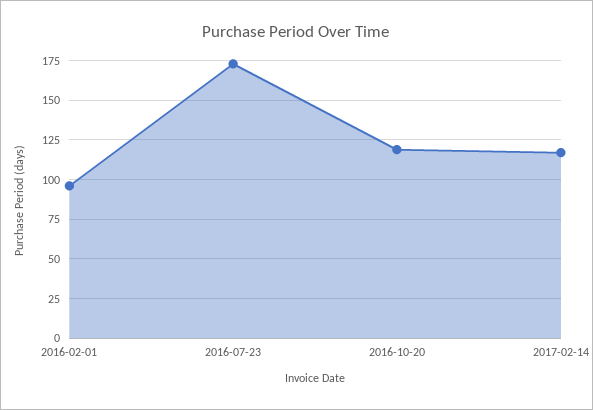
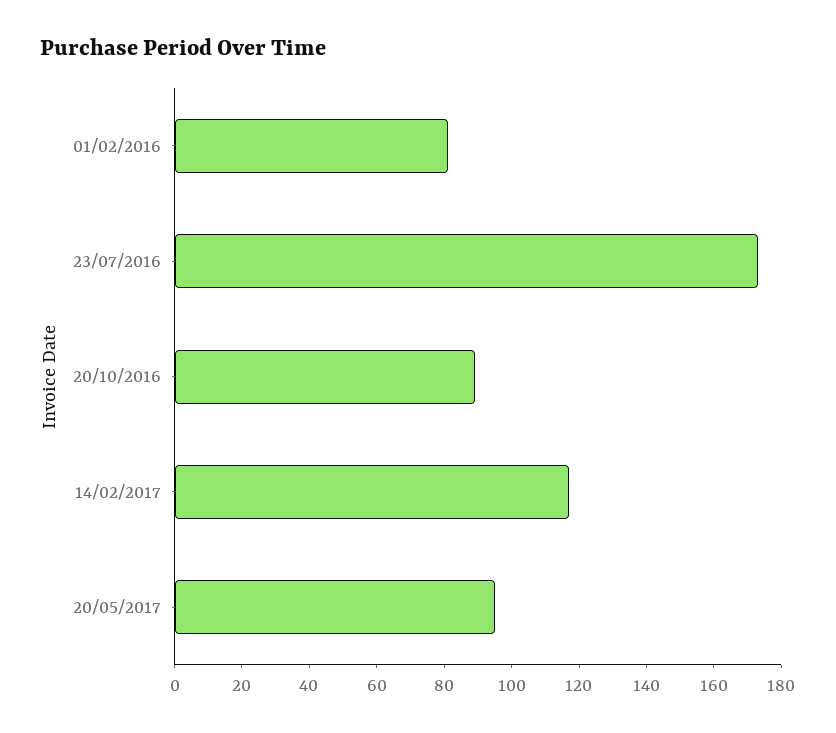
2016-02-01: 95 -> 80
2016-10-20: 120 -> 90
20/05/2017: none -> 95

